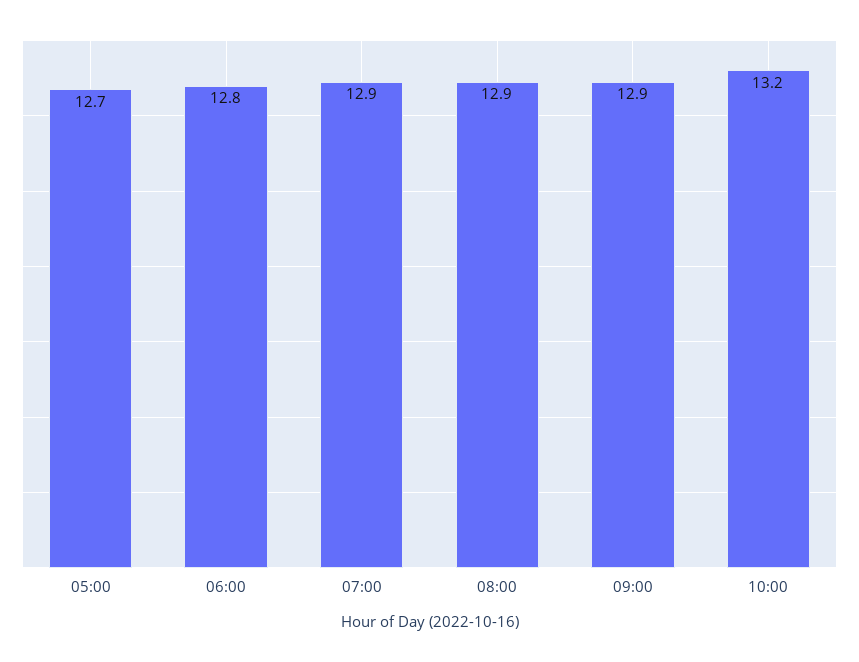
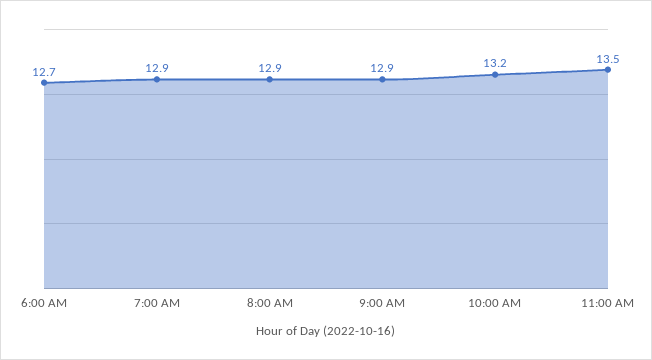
05:00: 12.7 -> none
06:00: 12.8 -> 12.7
11:00 AM: none -> 13.5

